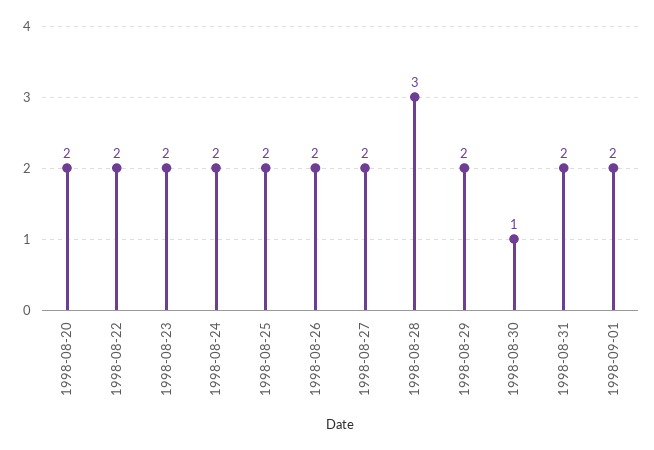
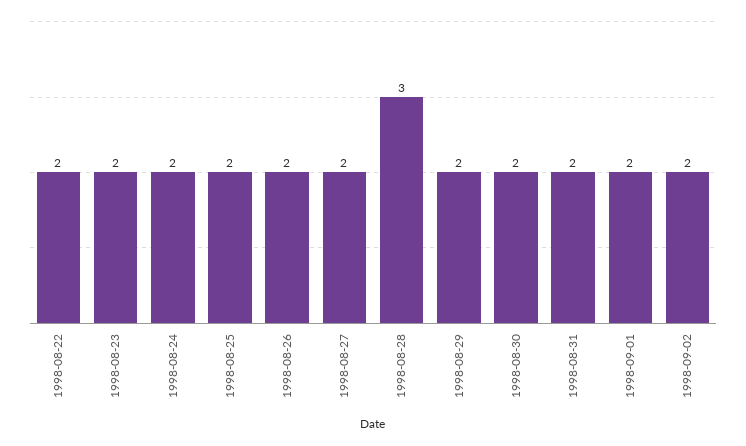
1998-08-20: 2 -> none
1998-08-30: 1 -> 2
1998-09-02: none -> 2

